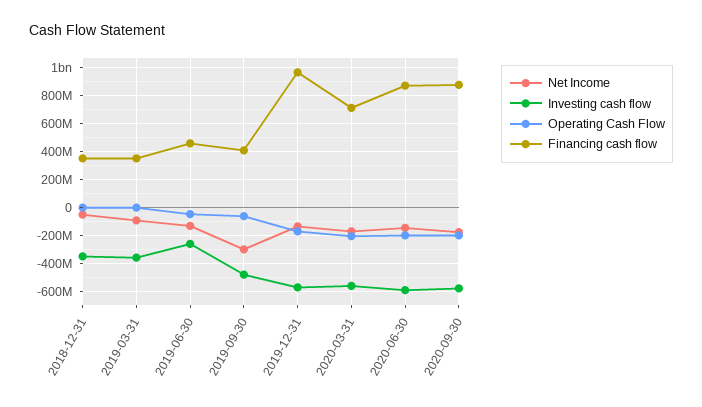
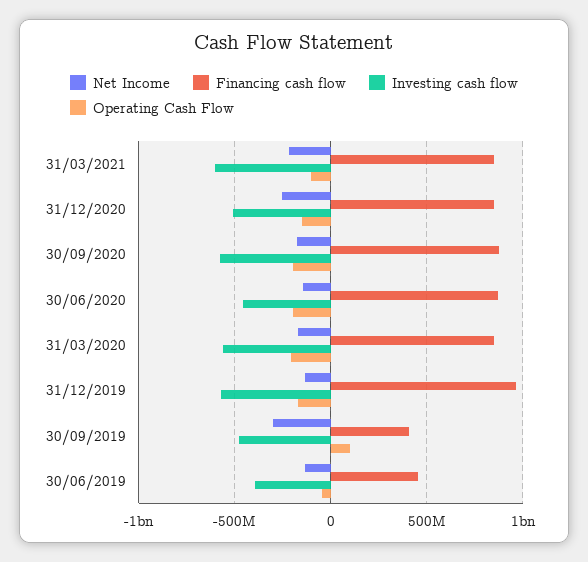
Net Income, 2018-12-31: -50000000 -> none
Investing cash flow, 2018-12-31: -350000000 -> none
Operating Cash Flow, 2018-12-31: 0 -> none
Financing cash flow, 2018-12-31: 350000000 -> none
Net Income, 2019-03-31: -100000000 -> none
Investing cash flow, 2019-03-31: -350000000 -> none
Operating Cash Flow, 2019-03-31: 0 -> none
Financing cash flow, 2019-03-31: 350000000 -> none
Investing cash flow, 2019-06-30: -250000000 -> -400000000
Operating Cash Flow, 2019-09-30: -50000000 -> 100000000
Financing cash flow, 2020-03-31: 700000000 -> 850000000
Investing cash flow, 2020-06-30: -600000000 -> -450000000
Net Income, 31/03/2021: none -> -200000000
Financing cash flow, 31/03/2021: none -> 850000000
Investing cash flow, 31/03/2021: none -> -600000000
Operating Cash Flow, 31/03/2021: none -> -100000000
Net Income, 31/12/2020: none -> -250000000
Financing cash flow, 31/12/2020: none -> 850000000
Investing cash flow, 31/12/2020: none -> -500000000
Operating Cash Flow, 31/12/2020: none -> -150000000

